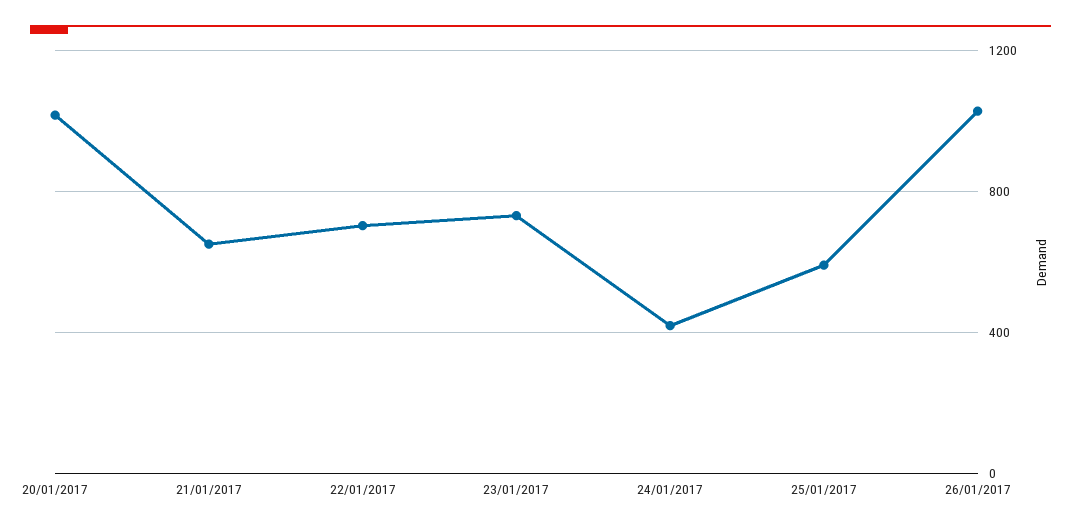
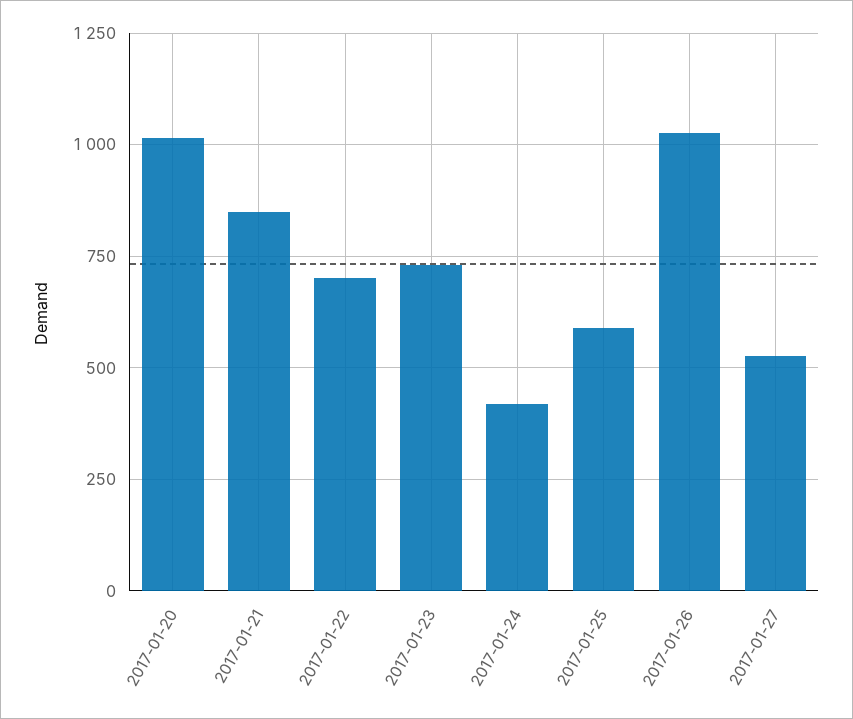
21/01/2017: 650 -> 850
2017-01-27: none -> 525

